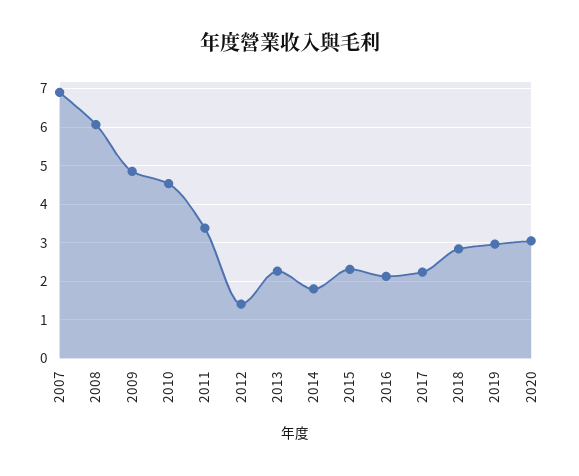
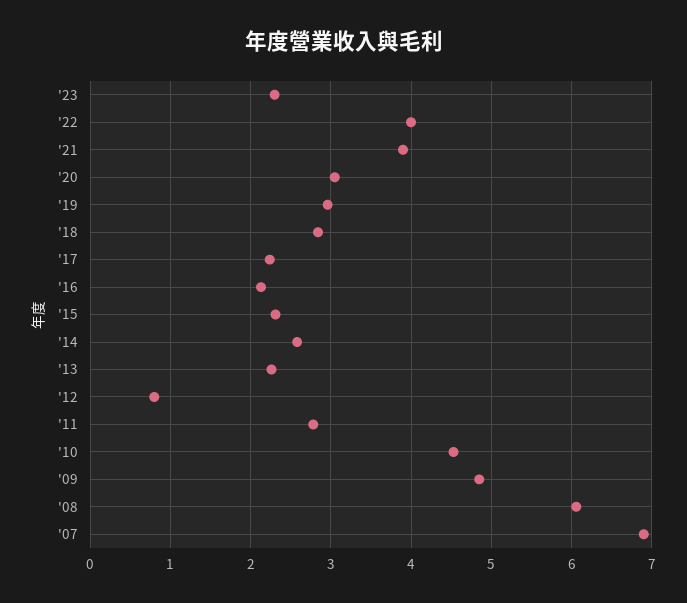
2011: 3.4 -> 2.8
2012: 1.4 -> 0.8
2014: 1.8 -> 2.6
'23: none -> 2.3
'22: none -> 4
'21: none -> 3.9

